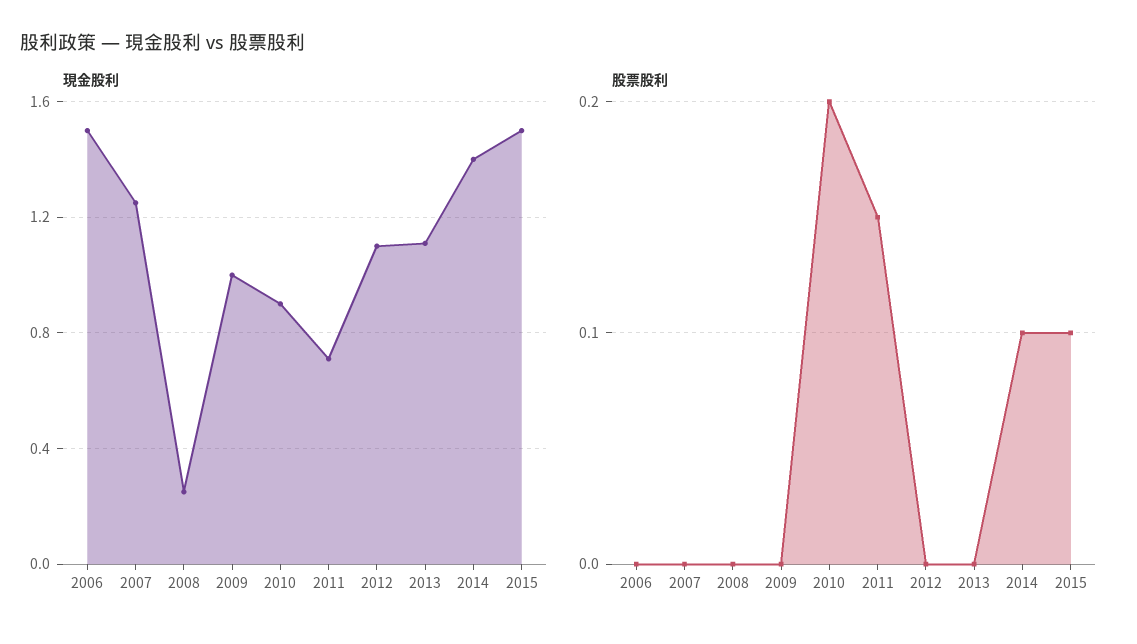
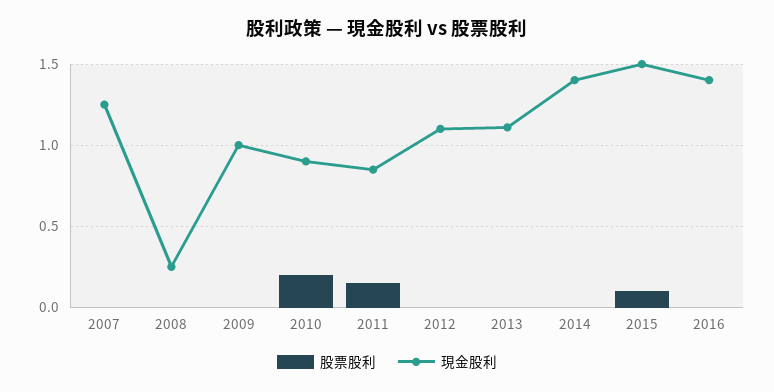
現金股利, 2006: 1.5 -> none
現金股利, 2011: 0.7 -> 0.85
股票股利, 2006: 0 -> none
股票股利, 2014: 0.1 -> 0
股票股利, 2016: none -> 0
現金股利, 2016: none -> 1.4

